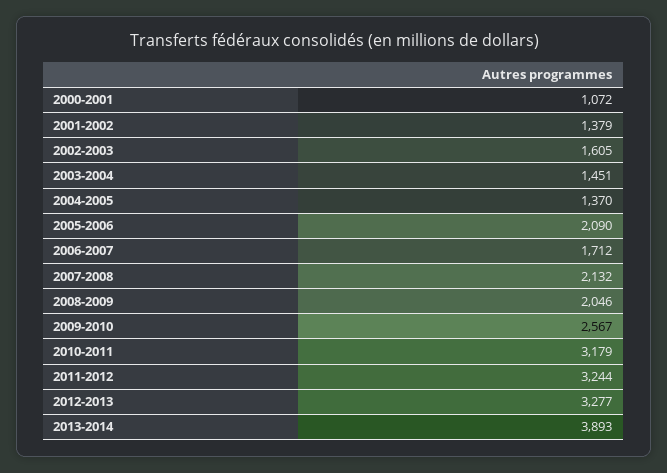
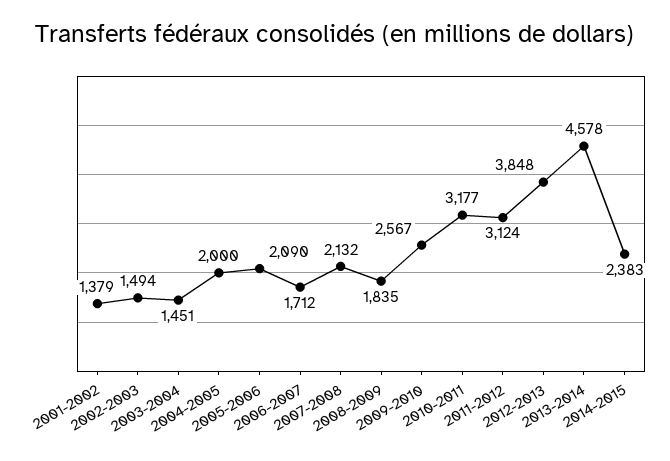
2000-2001: 1072 -> none
2002-2003: 1605 -> 1494
2004-2005: 1370 -> 2000
2008-2009: 2046 -> 1835
2010-2011: 3179 -> 3177
2011-2012: 3244 -> 3124
2012-2013: 3277 -> 3848
2013-2014: 3893 -> 4578
2014-2015: none -> 2383

